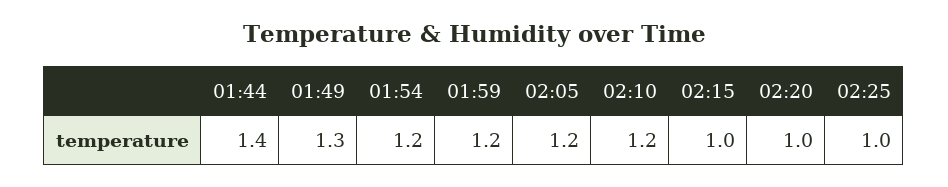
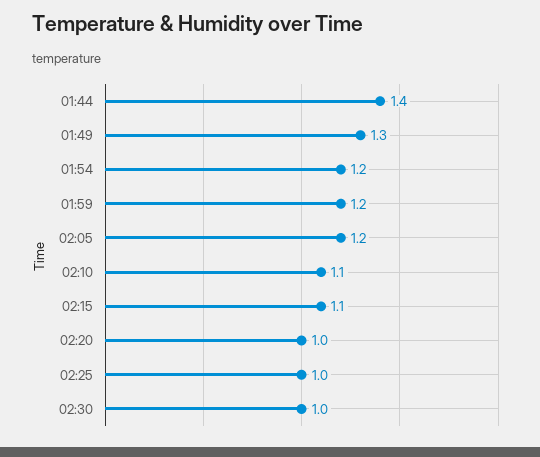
02:10: 1.2 -> 1.1
02:15: 1 -> 1.1
02:30: none -> 1

